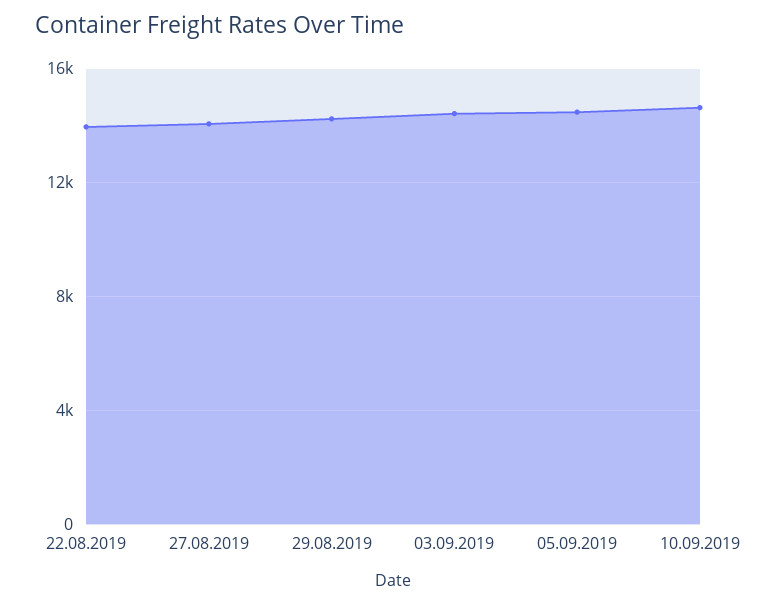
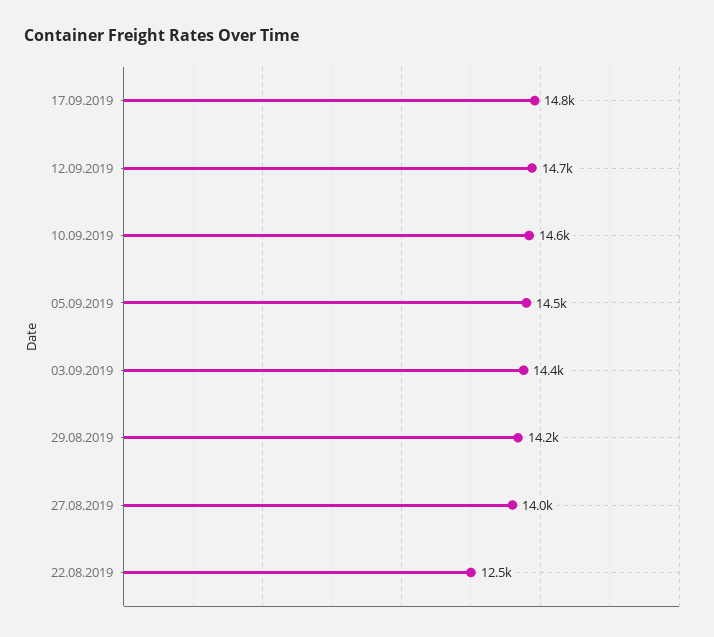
22.08.2019: 14000 -> 12500
17.09.2019: none -> 14800
12.09.2019: none -> 14700

